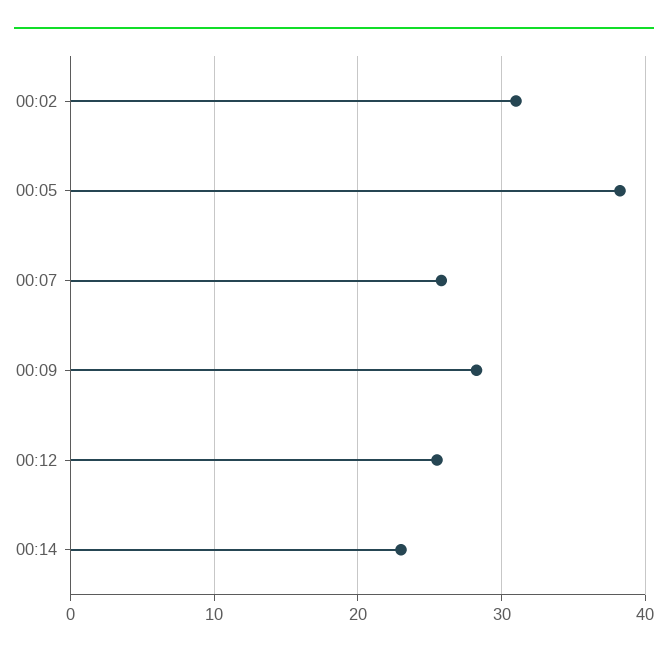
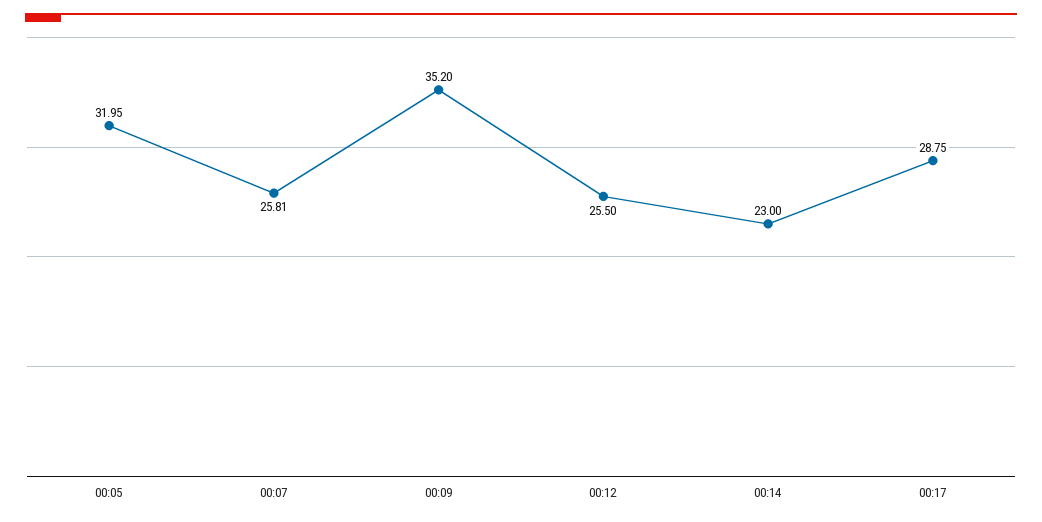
00:02: 31 -> none
00:05: 38 -> 31.95
00:09: 28 -> 35.2
00:17: none -> 28.75

